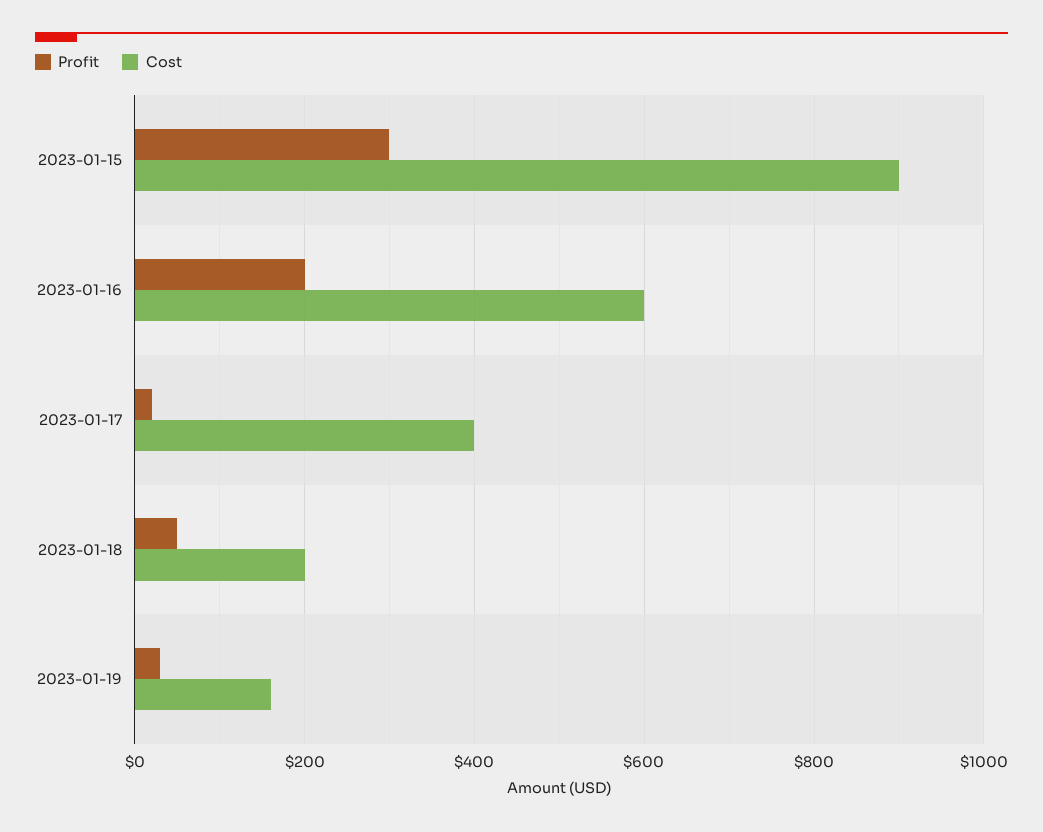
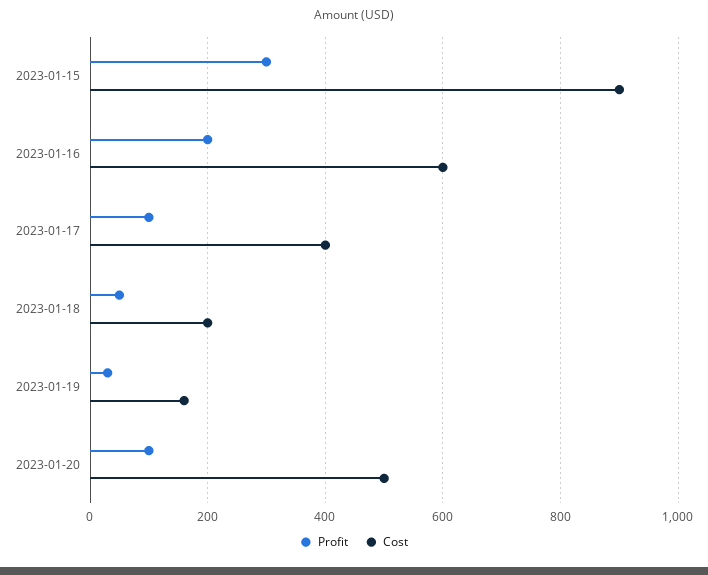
Profit, 2023-01-17: 20 -> 100
Profit, 2023-01-20: none -> 100
Cost, 2023-01-20: none -> 500

